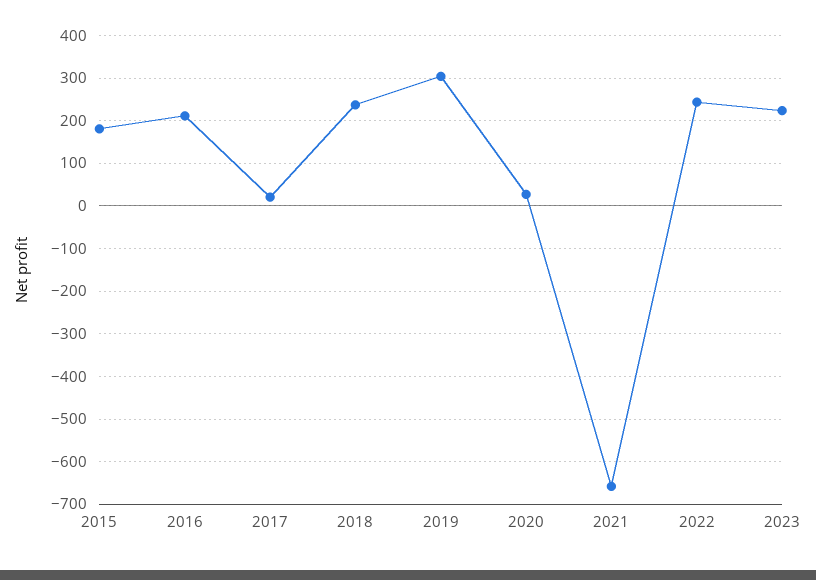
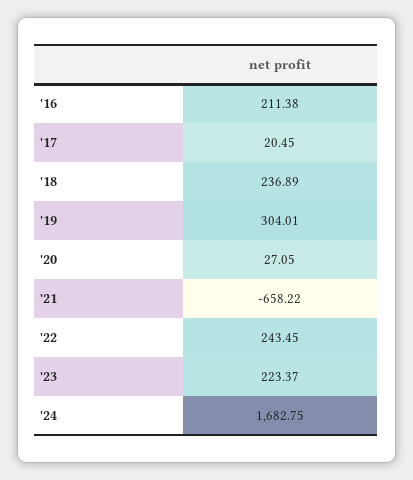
2015: 180 -> none
'24: none -> 1682.75

